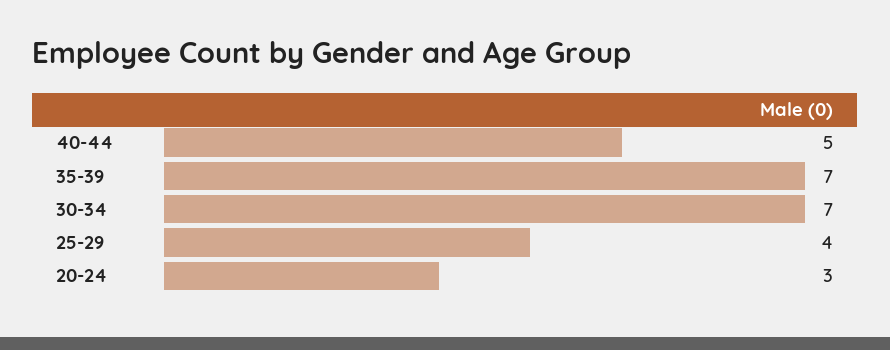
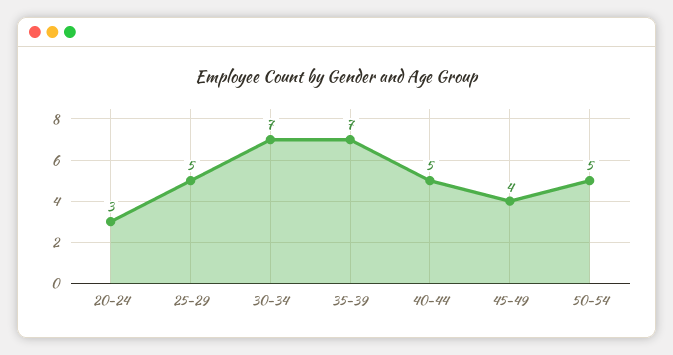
25-29: 4 -> 5
45-49: none -> 4
50-54: none -> 5

